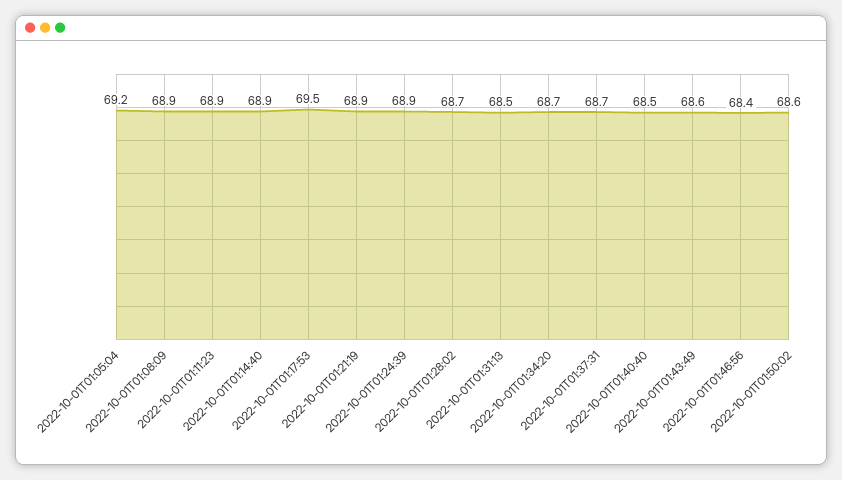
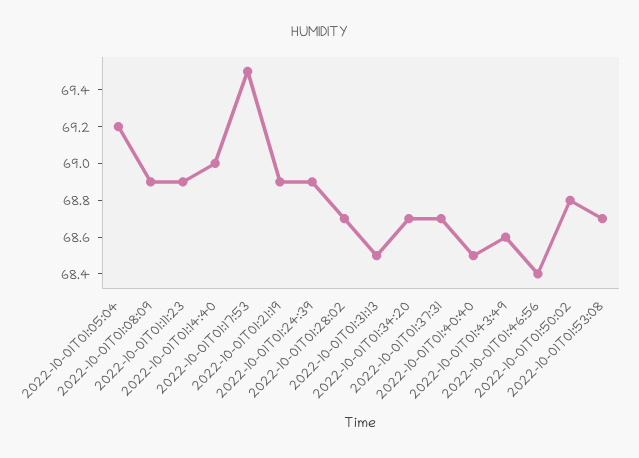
2022-10-01T01:14:40: 68.9 -> 69
2022-10-01T01:50:02: 68.6 -> 68.8
2022-10-01T01:53:08: none -> 68.7

